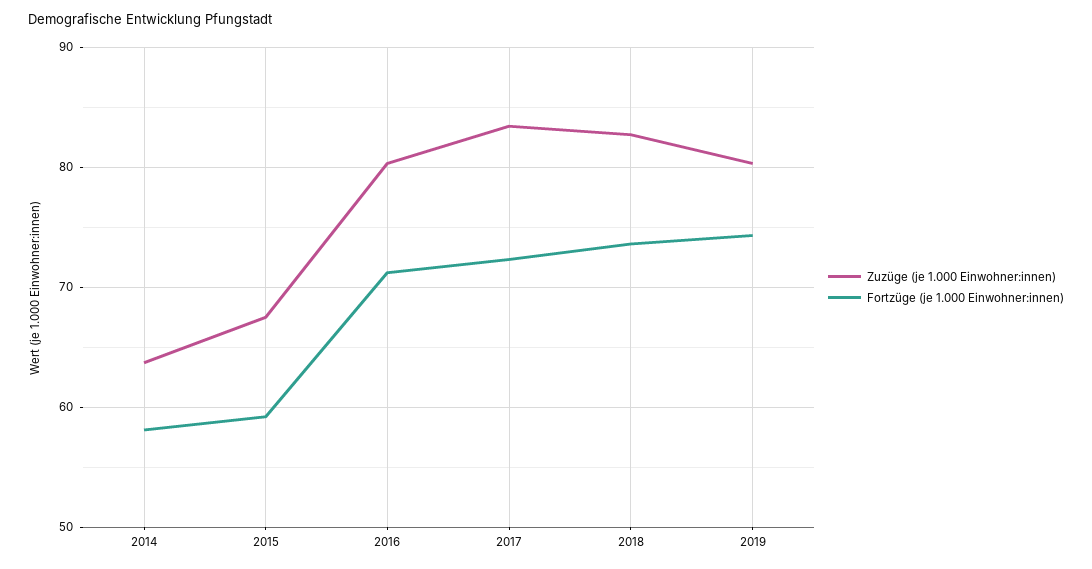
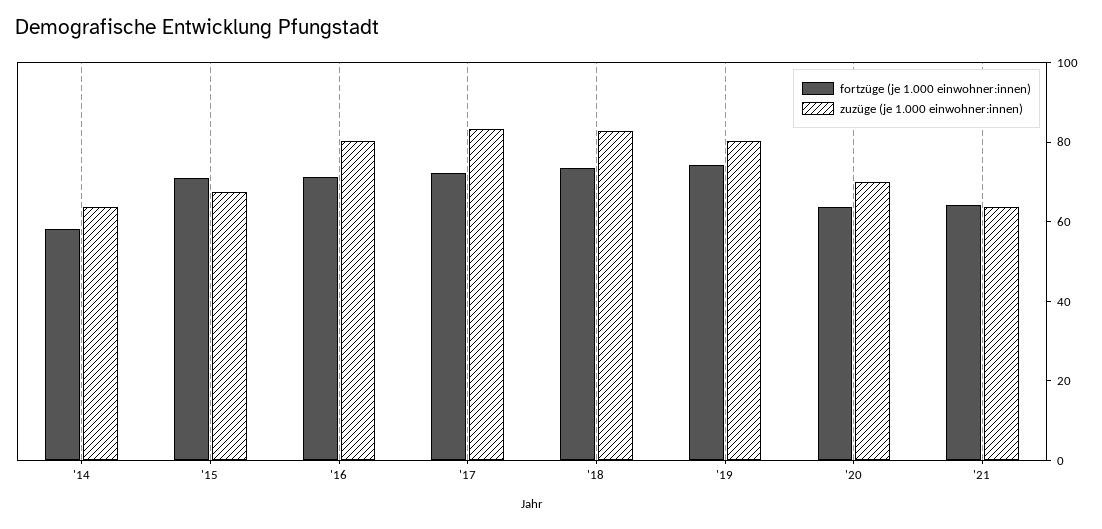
Fortzüge (je 1.000 Einwohner:innen), 2015: 59 -> 70
Fortzüge (je 1.000 Einwohner:innen), '20: none -> 65
Zuzüge (je 1.000 Einwohner:innen), '20: none -> 70
Fortzüge (je 1.000 Einwohner:innen), '21: none -> 65
Zuzüge (je 1.000 Einwohner:innen), '21: none -> 65

